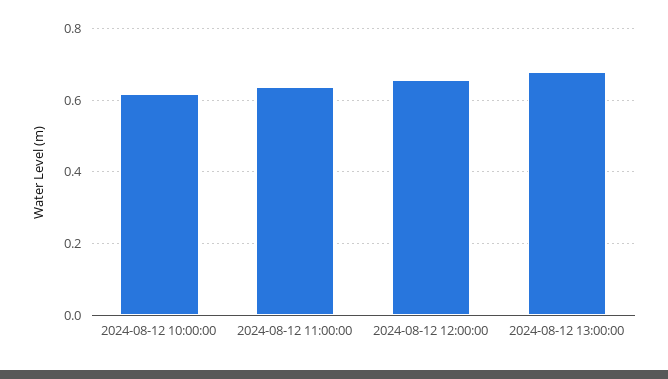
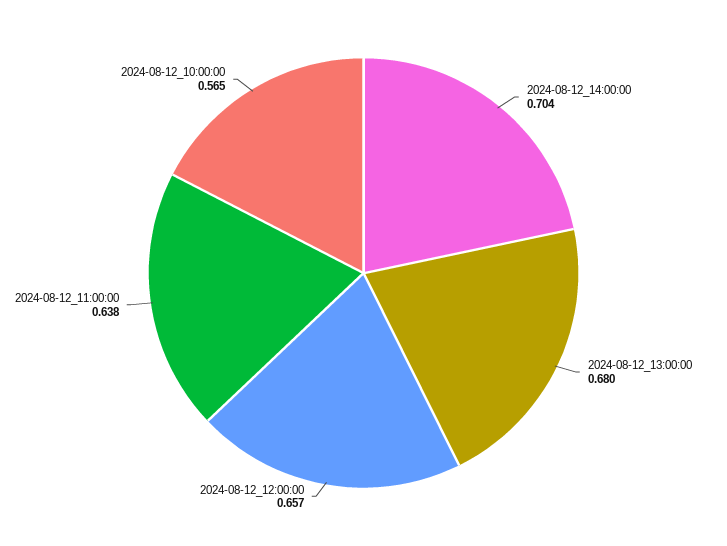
2024-08-12 10:00:00: 0.62 -> 0.565
2024-08-12_14:00:00: none -> 0.704

